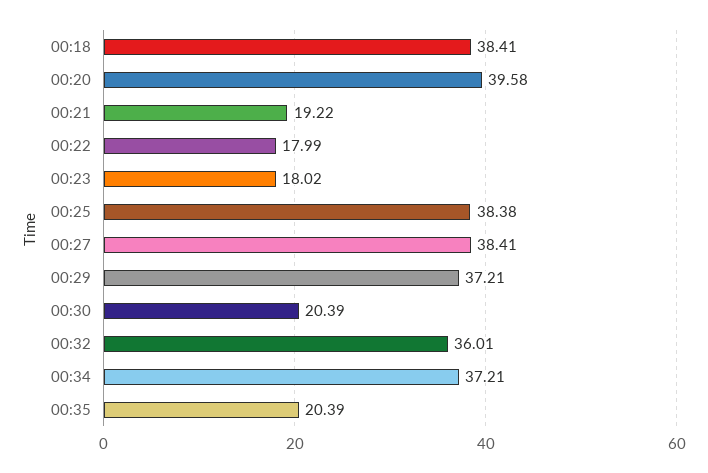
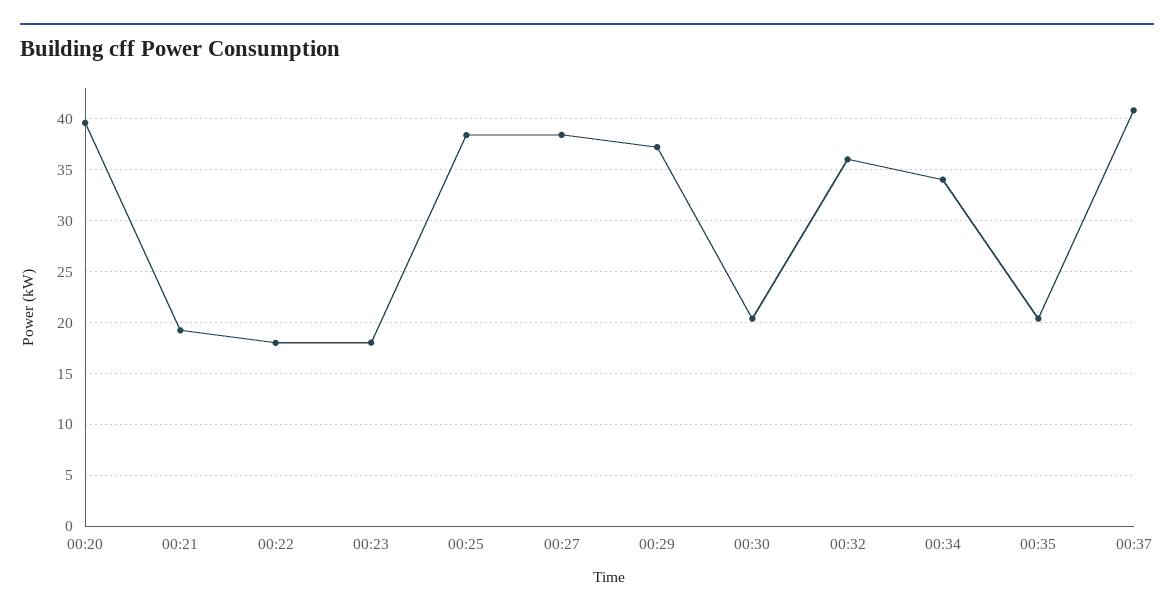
00:18: 38.41 -> none
00:34: 37.21 -> 34
00:37: none -> 41

